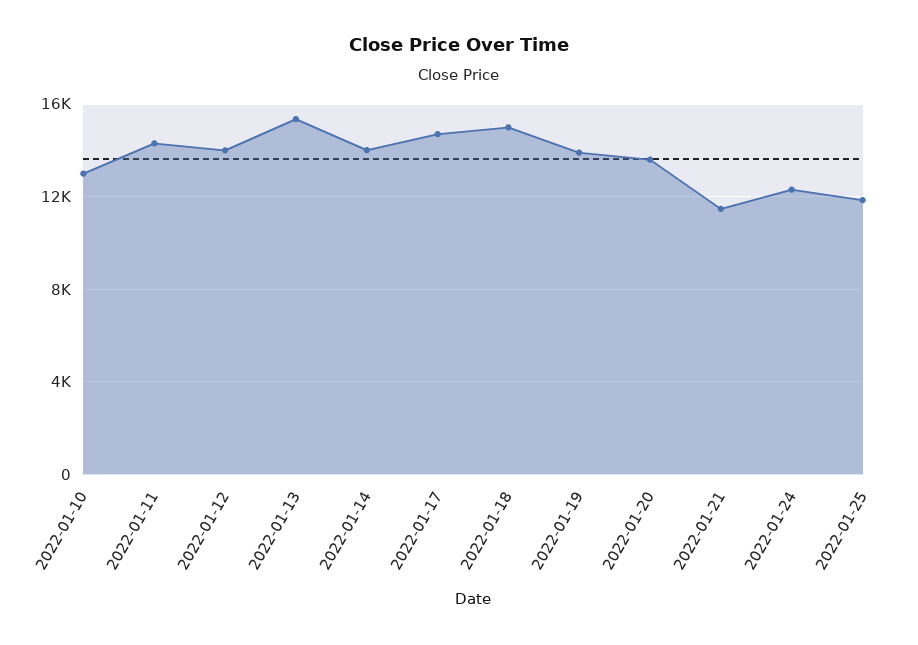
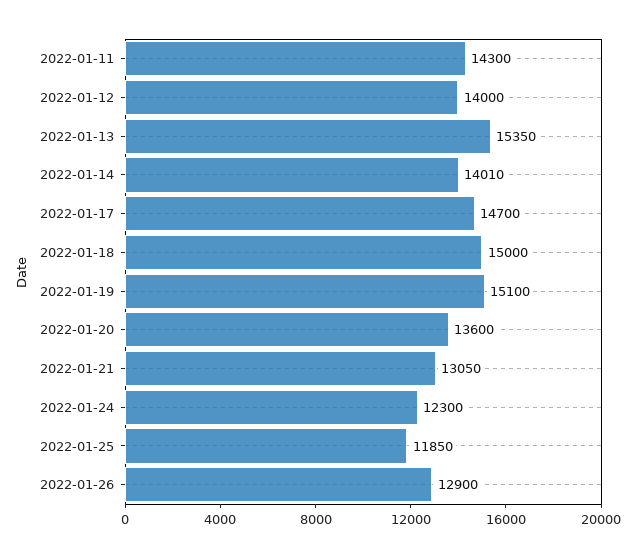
2022-01-10: 13000 -> none
2022-01-19: 14000 -> 15100
2022-01-21: 11500 -> 13050
2022-01-26: none -> 12900

